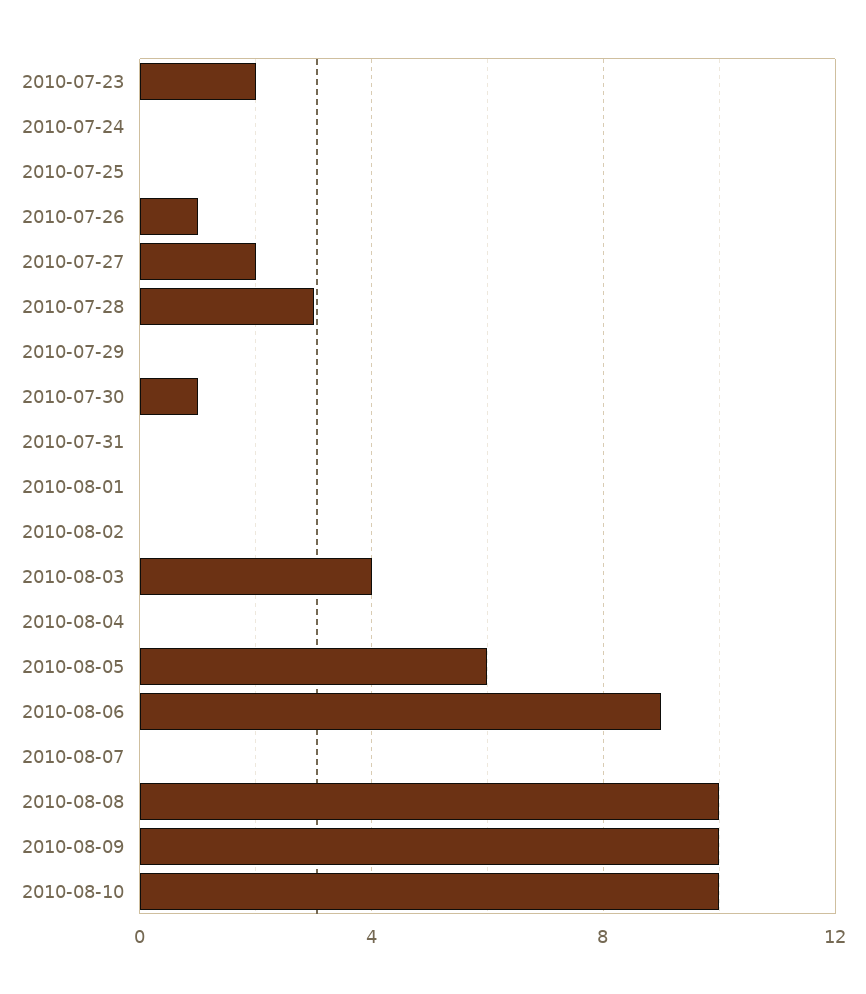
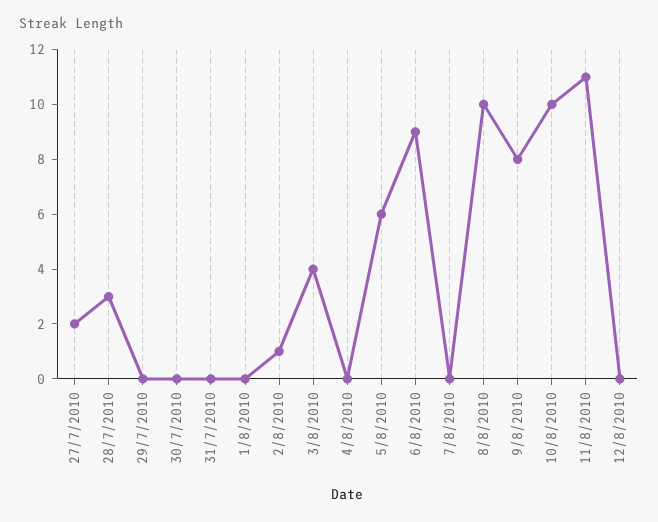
2010-07-23: 2 -> none
2010-07-24: 0 -> none
2010-07-25: 0 -> none
2010-07-26: 1 -> none
2010-07-30: 1 -> 0
2010-08-02: 0 -> 1
2010-08-09: 10 -> 8
11/8/2010: none -> 11
12/8/2010: none -> 0

